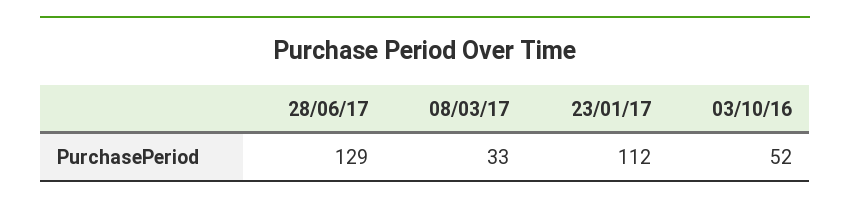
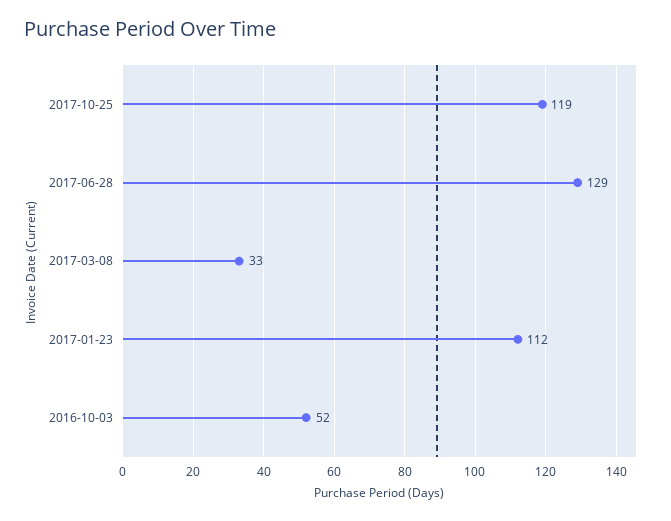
2017-10-25: none -> 119

